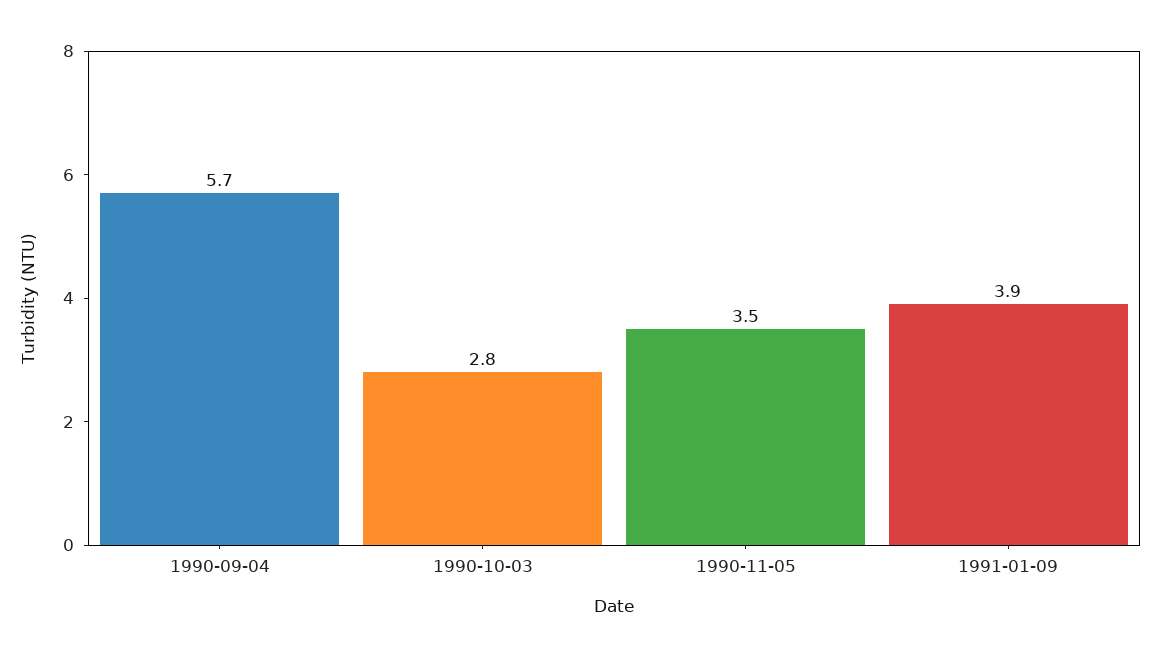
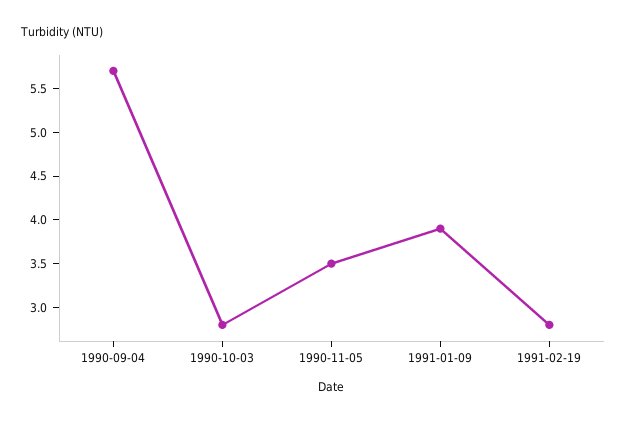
1991-02-19: none -> 2.8

